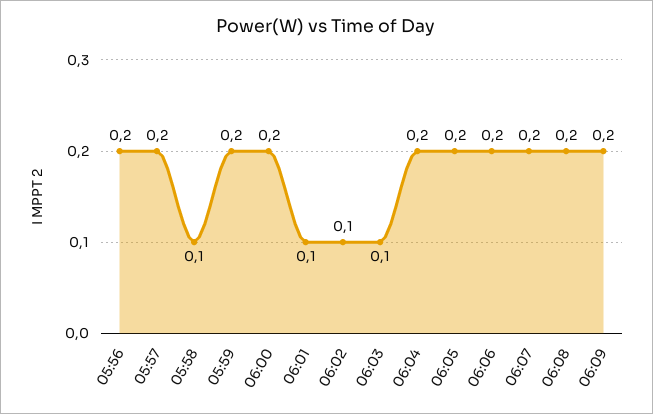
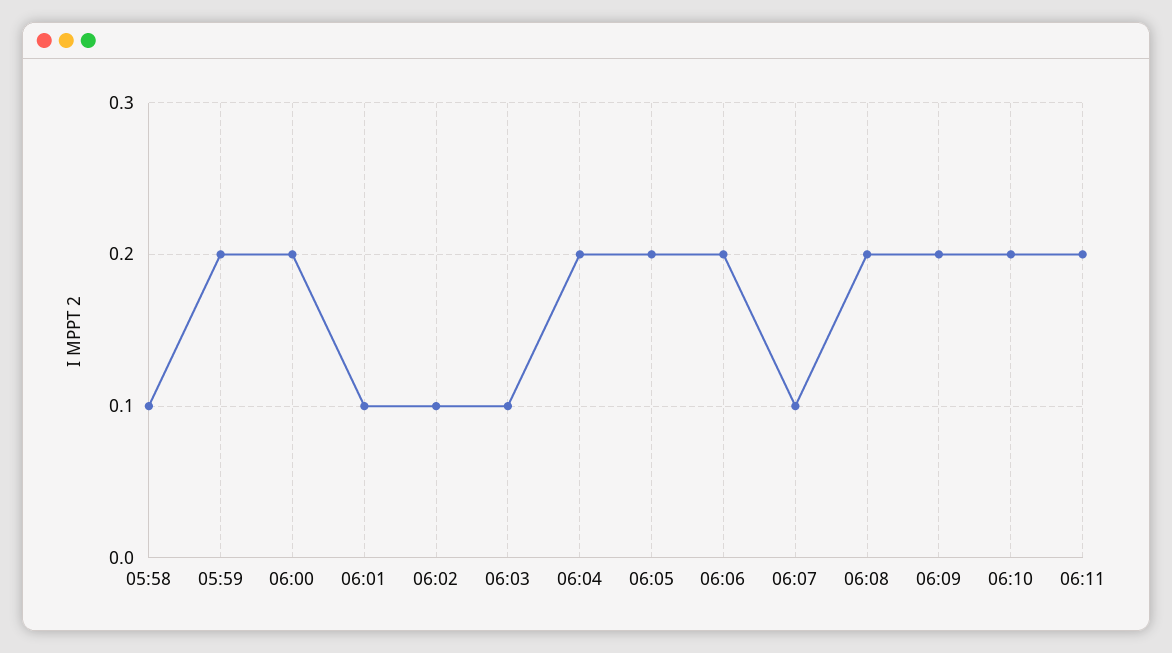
05:56: 0.2 -> none
05:57: 0.2 -> none
06:07: 0.2 -> 0.1
06:10: none -> 0.2
06:11: none -> 0.2

